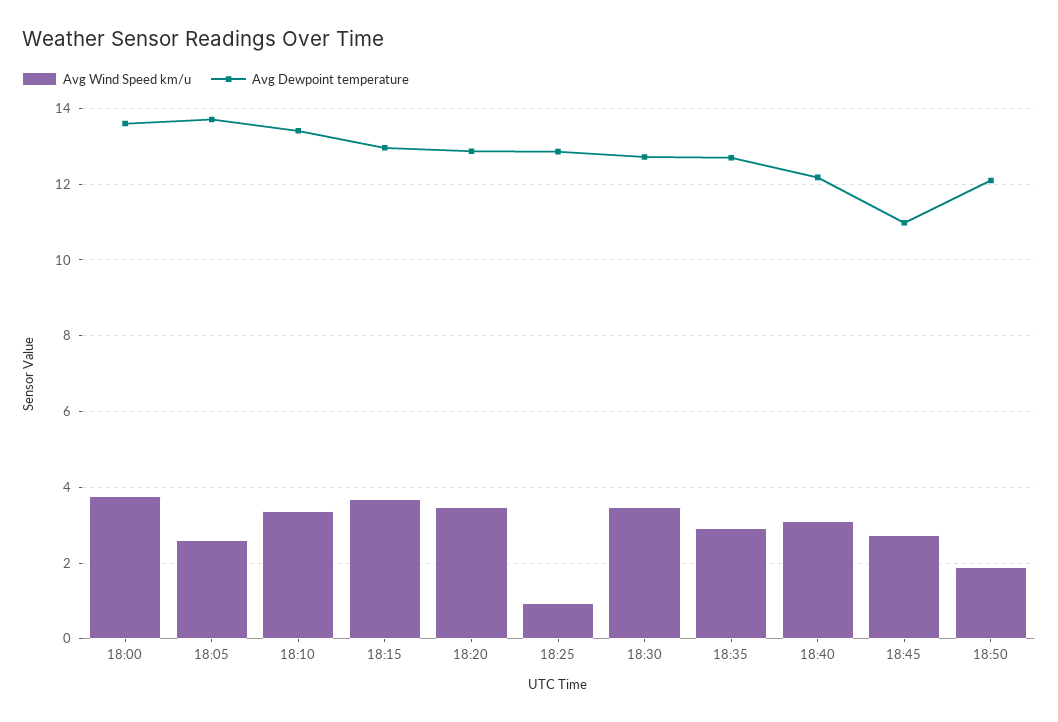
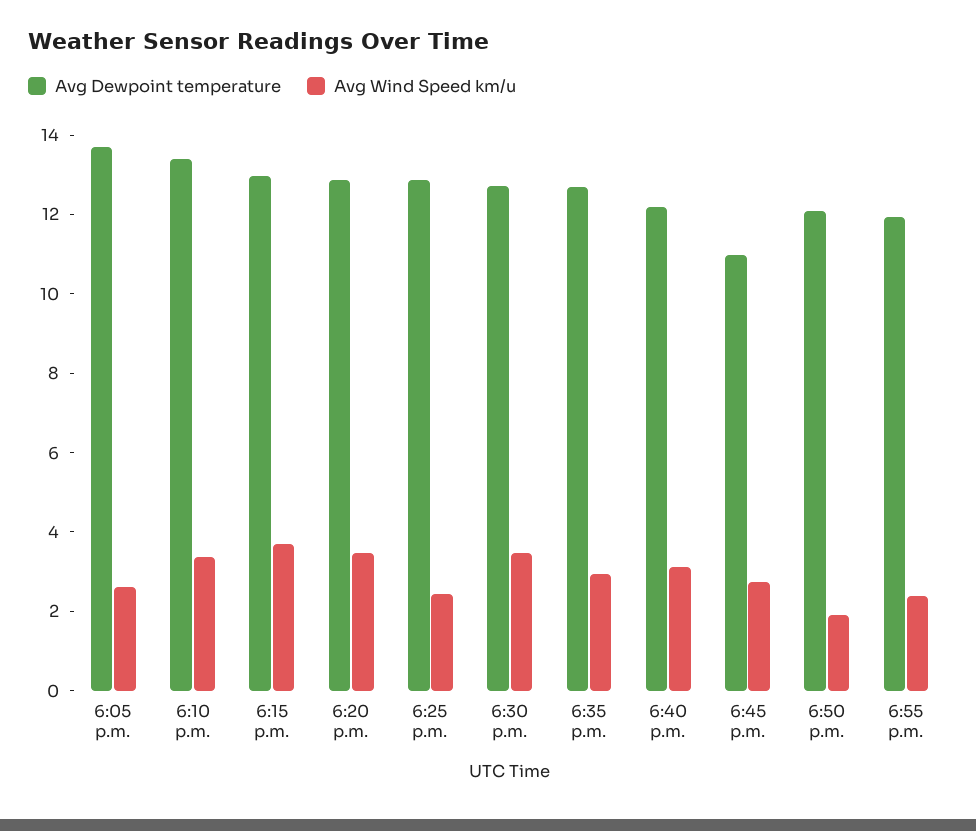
Avg Wind Speed km/u, 18:00: 3.8 -> none
Avg Dewpoint temperature, 18:00: 13.6 -> none
Avg Wind Speed km/u, 18:25: 1 -> 2.5
Avg Dewpoint temperature, 6:55 p.m.: none -> 12
Avg Wind Speed km/u, 6:55 p.m.: none -> 2.5

